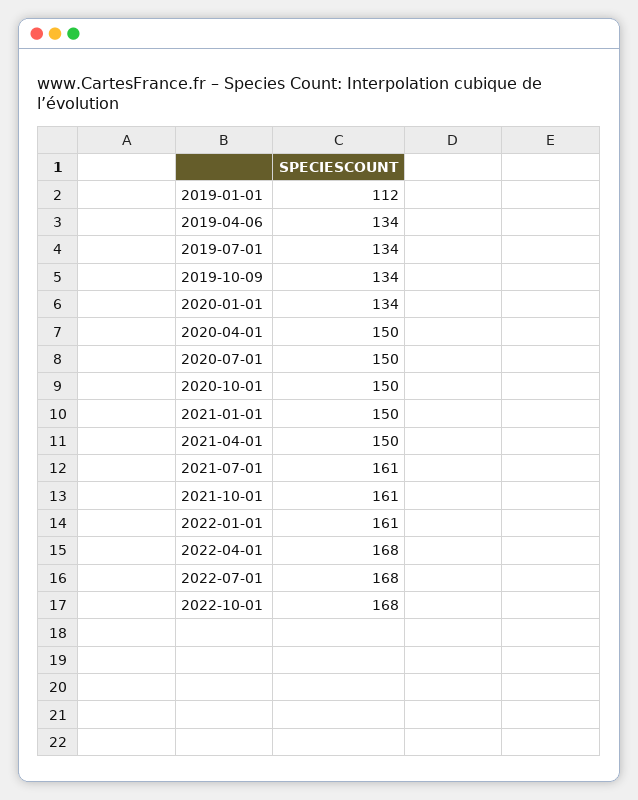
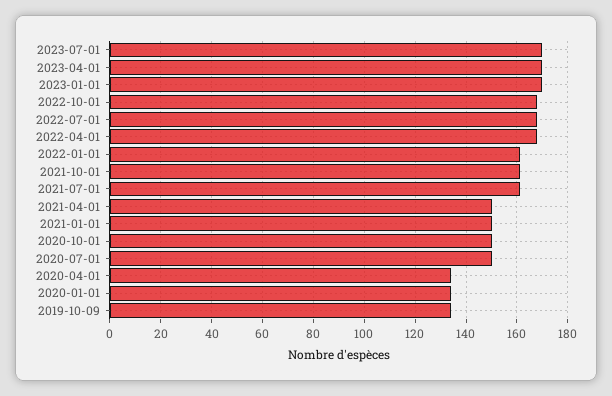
2019-01-01: 112 -> none
2019-04-06: 134 -> none
2019-07-01: 134 -> none
2020-04-01: 150 -> 135
2023-07-01: none -> 170
2023-04-01: none -> 170
2023-01-01: none -> 170

